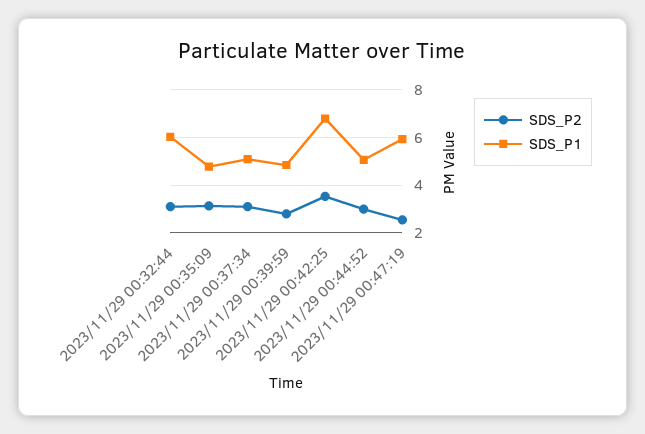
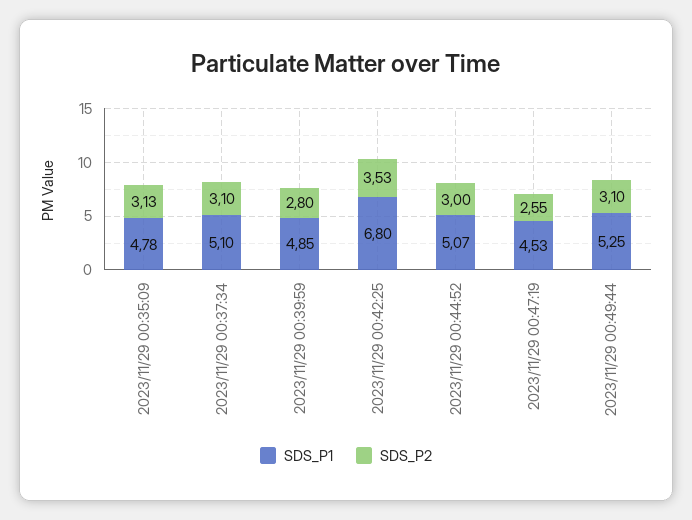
SDS_P2, 2023/11/29 00:32:44: 3 -> none
SDS_P1, 2023/11/29 00:32:44: 6 -> none
SDS_P1, 2023/11/29 00:47:19: 6 -> 4.53
SDS_P1, 2023/11/29 00:49:44: none -> 5.25
SDS_P2, 2023/11/29 00:49:44: none -> 3.1

